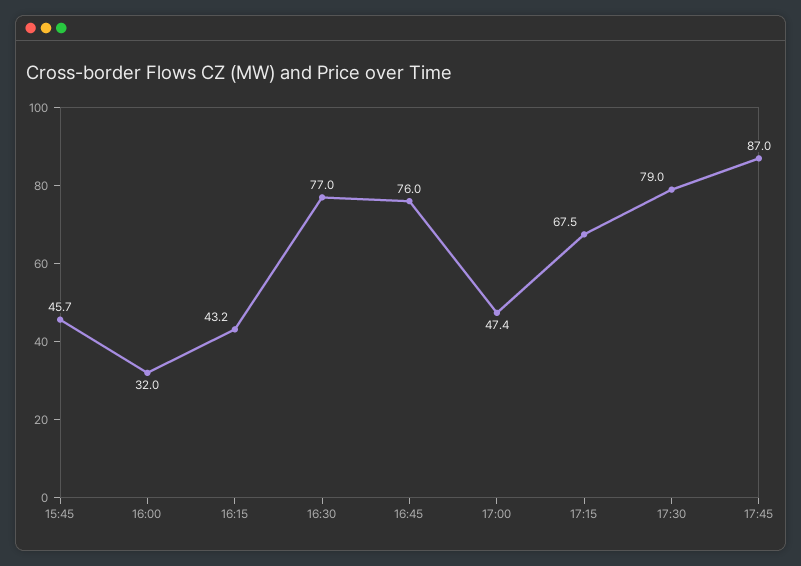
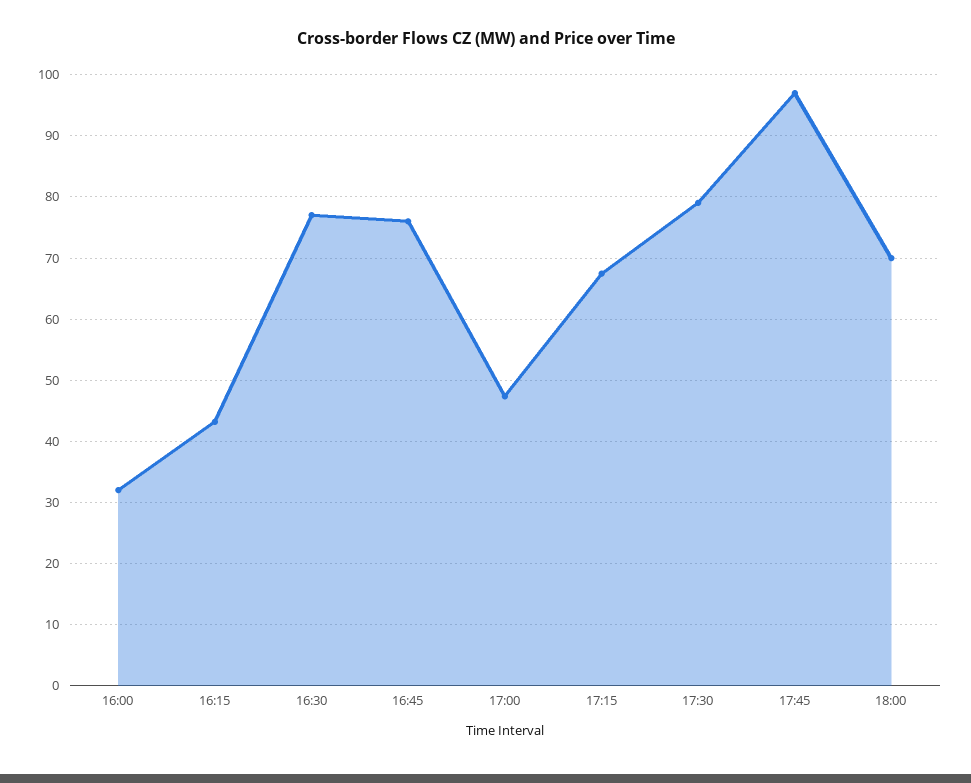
15:45: 45.7 -> none
17:45: 87 -> 97
18:00: none -> 70

